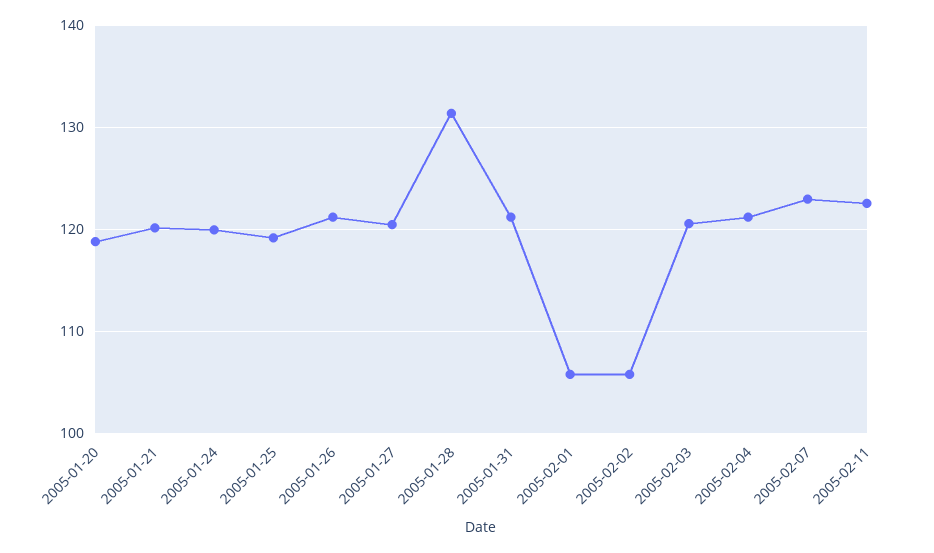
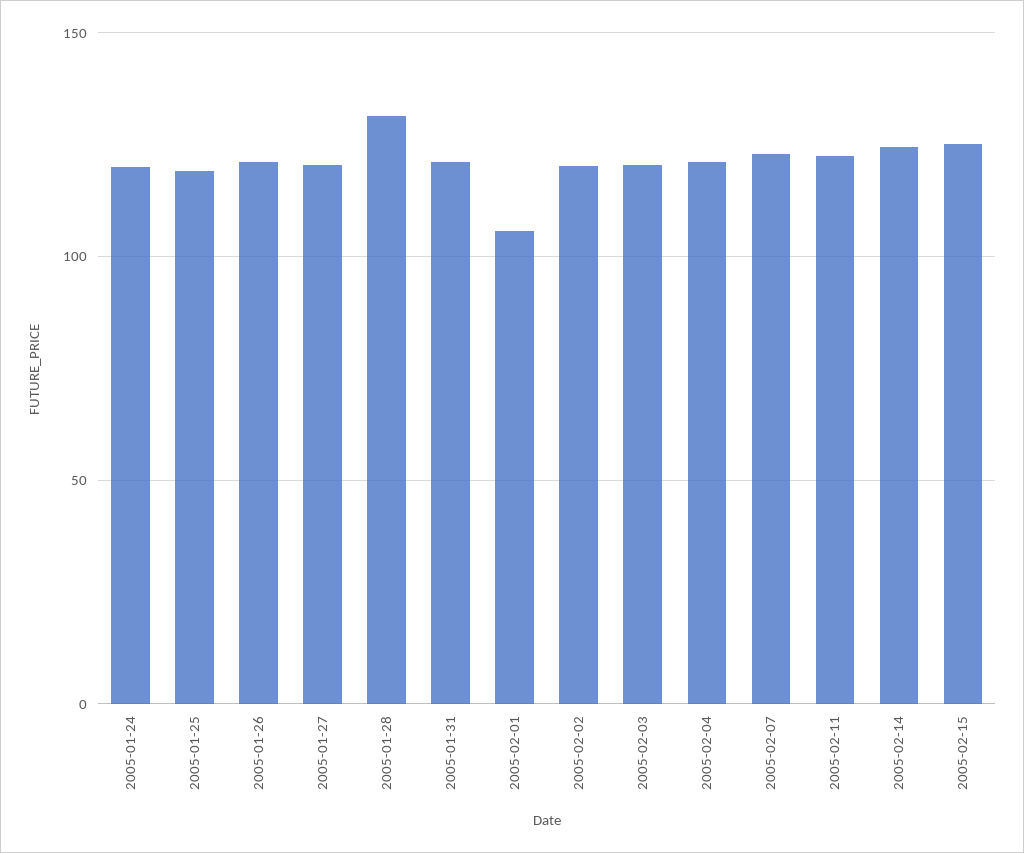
2005-01-20: 119 -> none
2005-01-21: 120 -> none
2005-02-02: 106 -> 120
2005-02-14: none -> 125
2005-02-15: none -> 125

